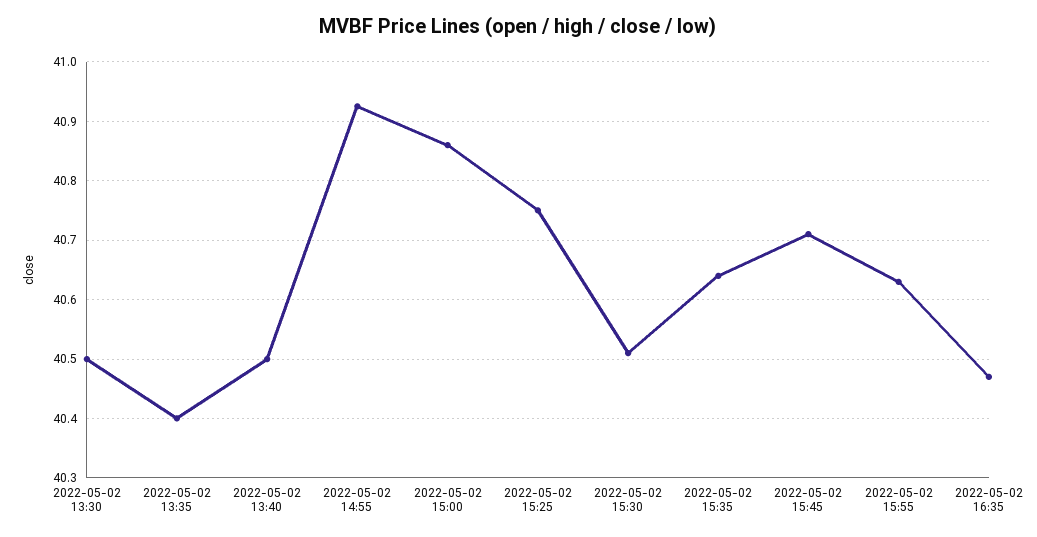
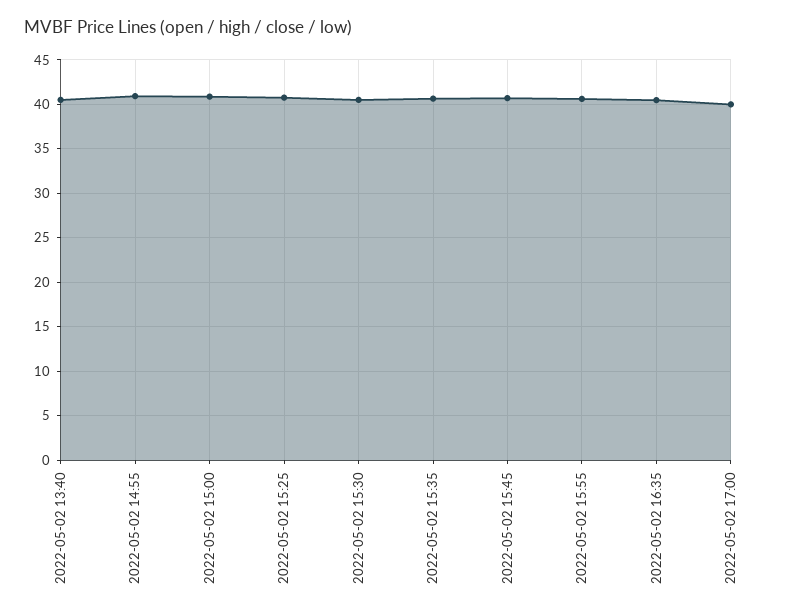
2022-05-02 13:30: 40.5 -> none
2022-05-02 13:35: 40.4 -> none
2022-05-02 17:00: none -> 40

